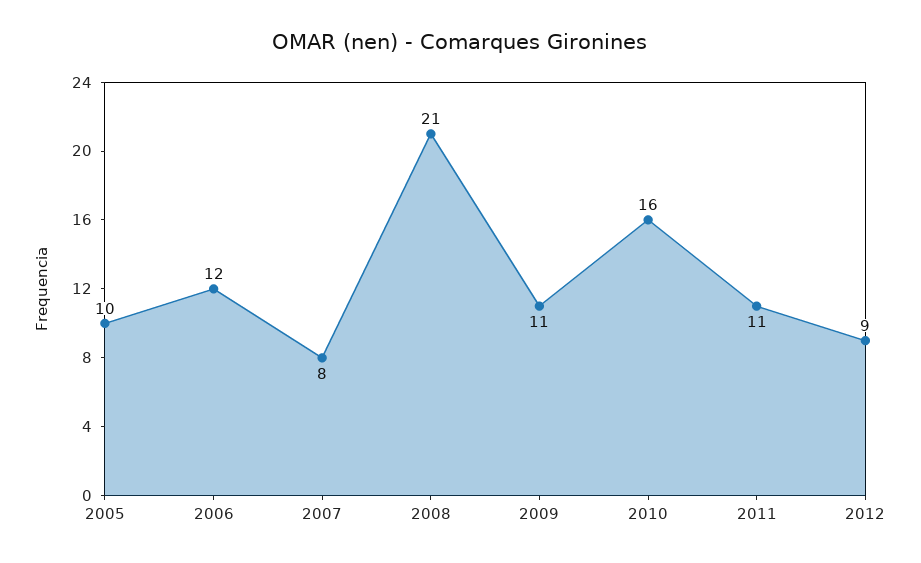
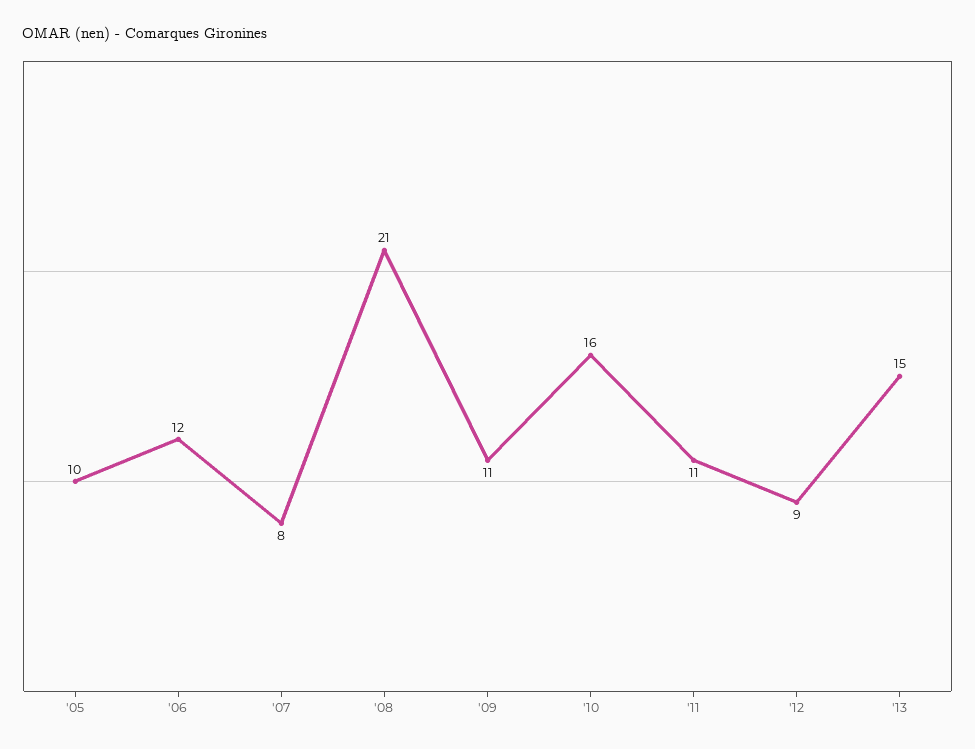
'13: none -> 15

